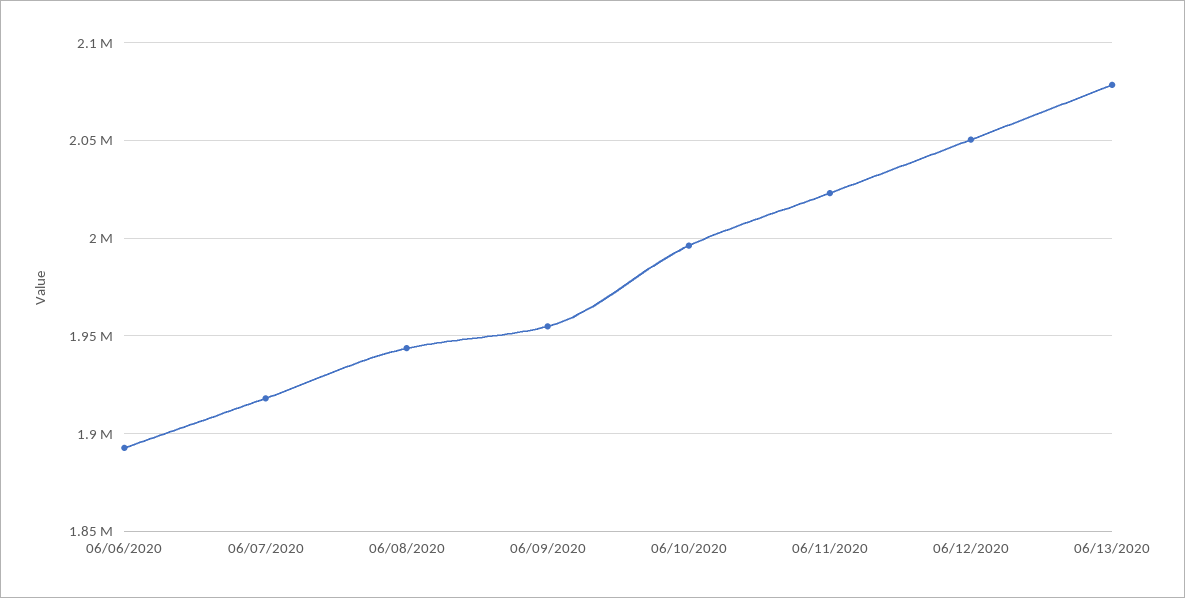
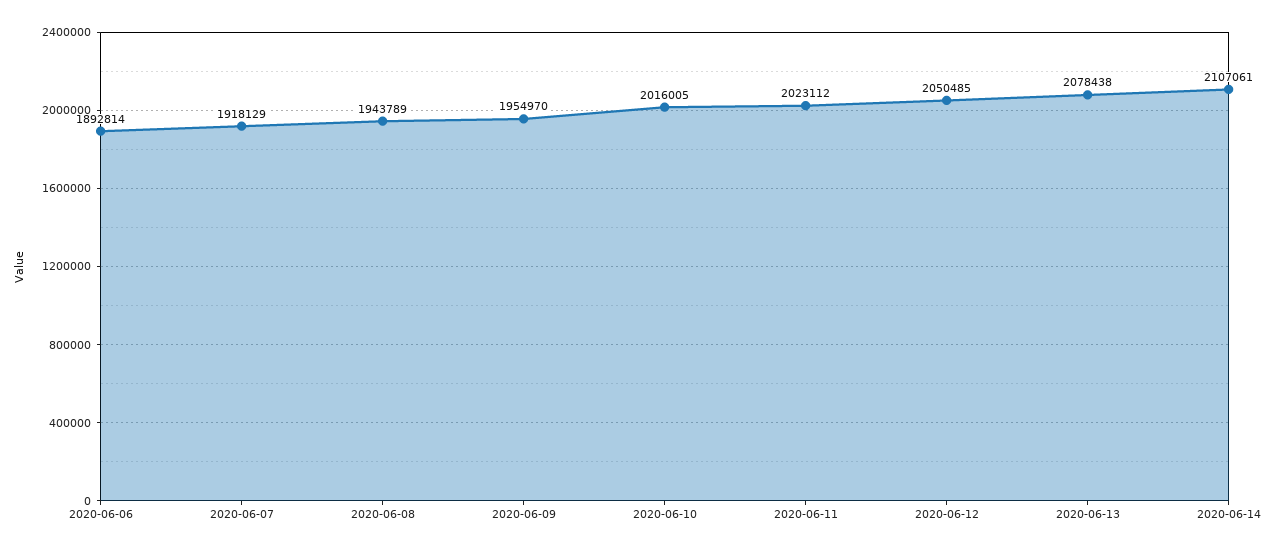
06/10/2020: 1995000 -> 2016005
2020-06-14: none -> 2107061

